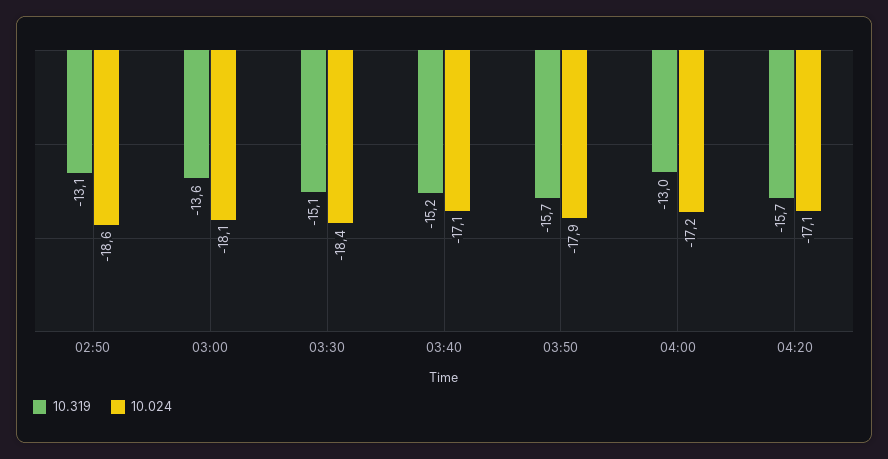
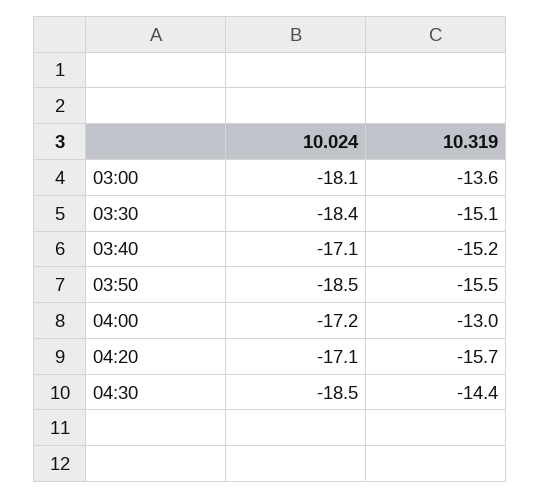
10.319, 02:50: -13.1 -> none
10.024, 02:50: -18.6 -> none
10.319, 03:50: -15.7 -> -15.5
10.024, 03:50: -17.9 -> -18.5
10.024, 04:30: none -> -18.5
10.319, 04:30: none -> -14.4

